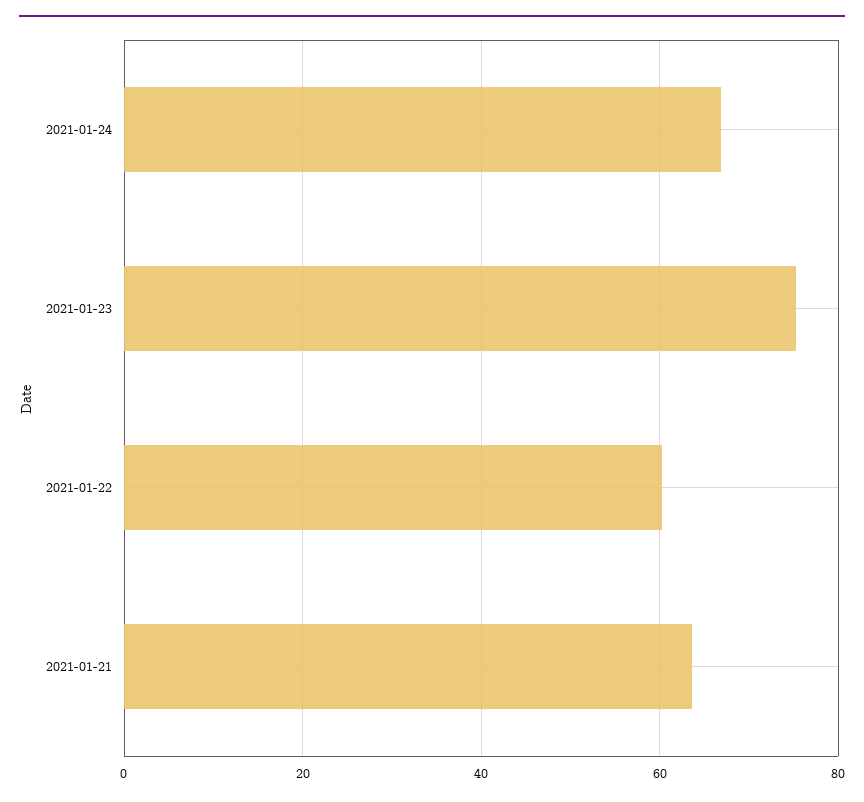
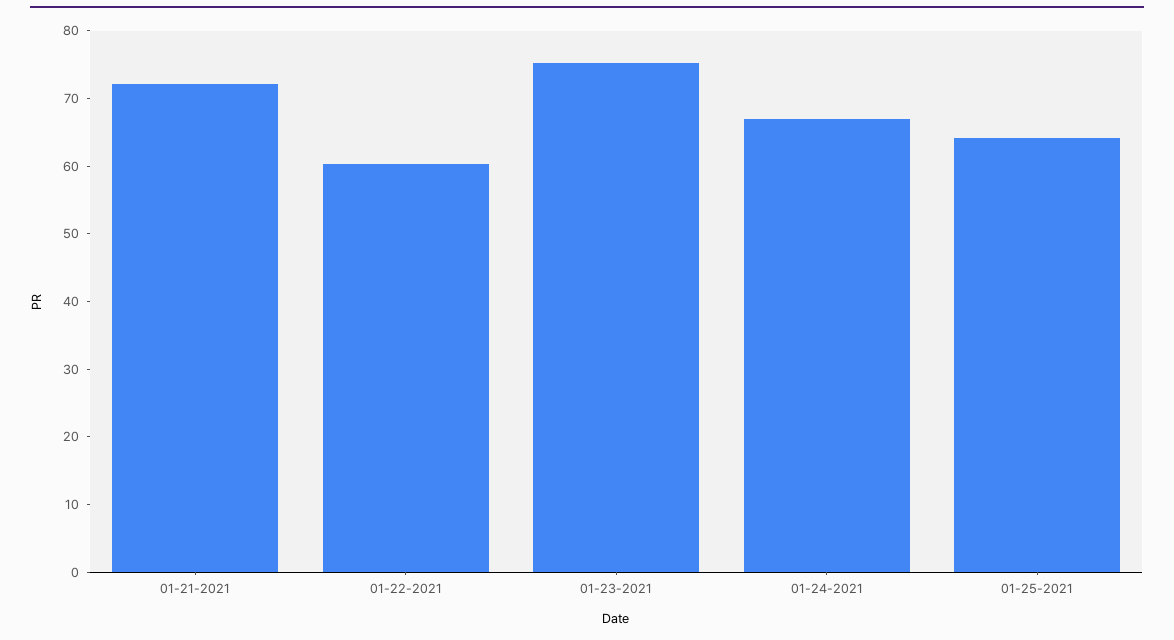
2021-01-21: 64 -> 72
01-25-2021: none -> 64

